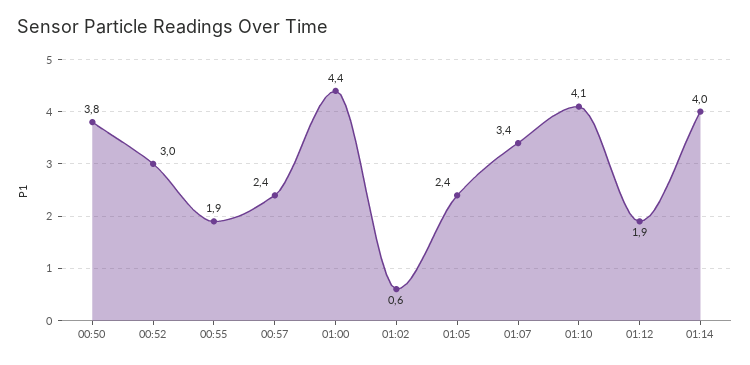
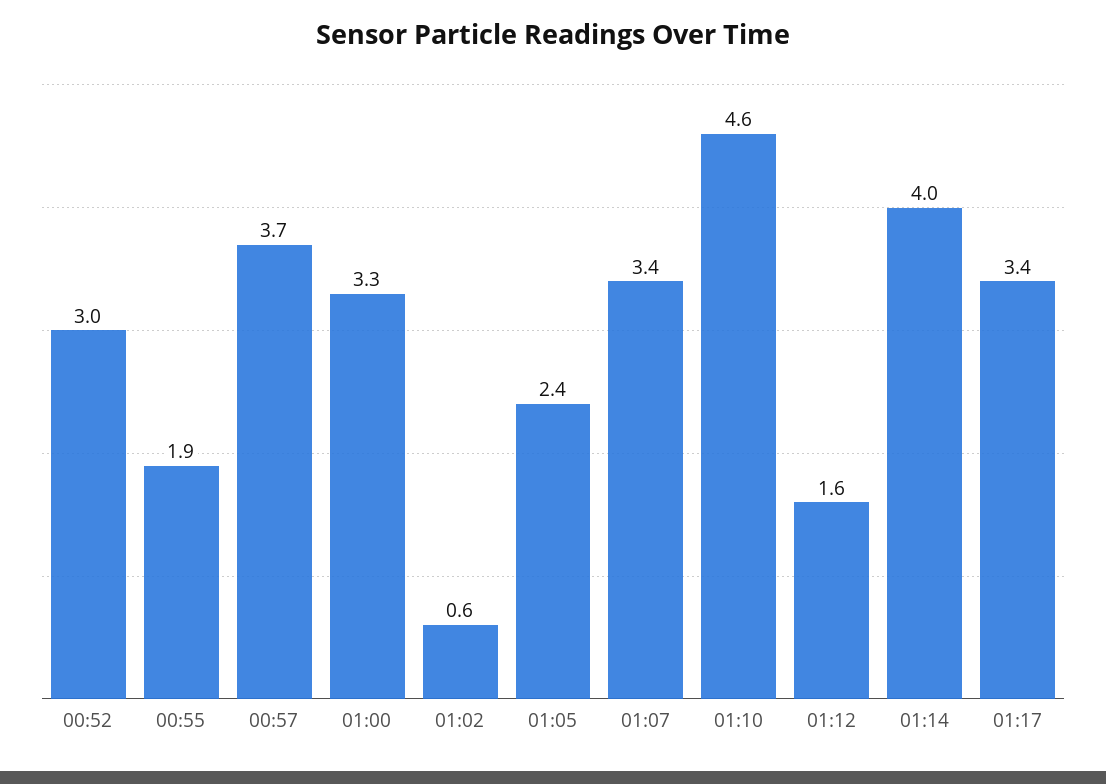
00:50: 3.8 -> none
00:57: 2.4 -> 3.7
01:00: 4.4 -> 3.3
01:10: 4.1 -> 4.6
01:12: 1.9 -> 1.6
01:17: none -> 3.4

